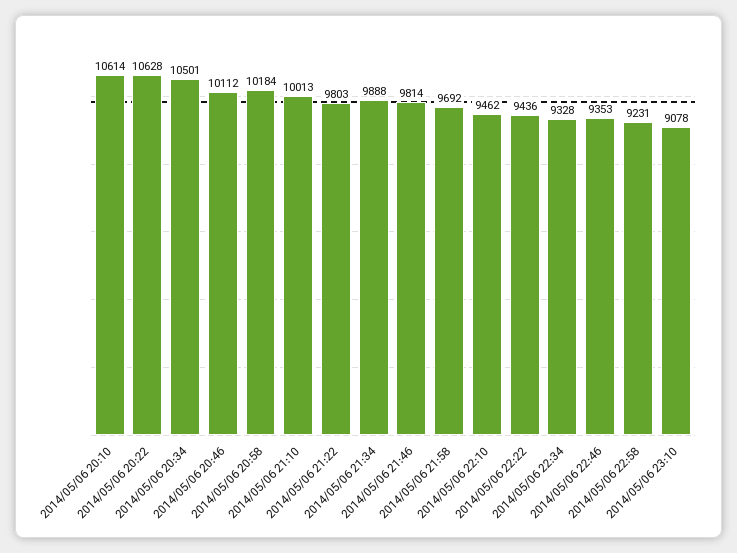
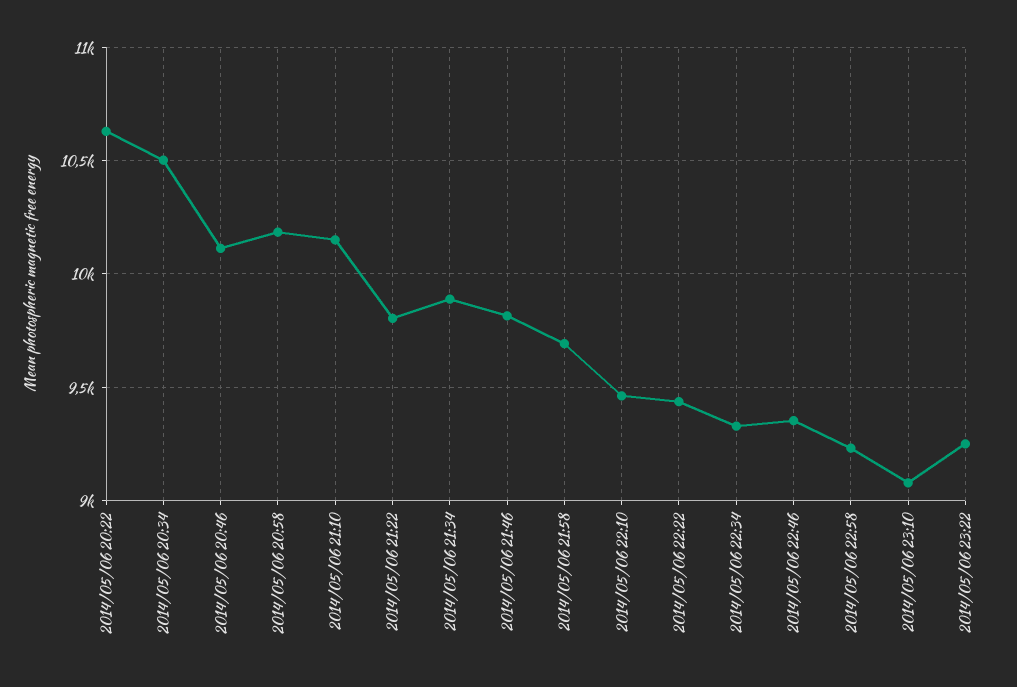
2014/05/06 20:10: 10614 -> none
2014/05/06 21:10: 10013 -> 10150
2014/05/06 23:22: none -> 9250

